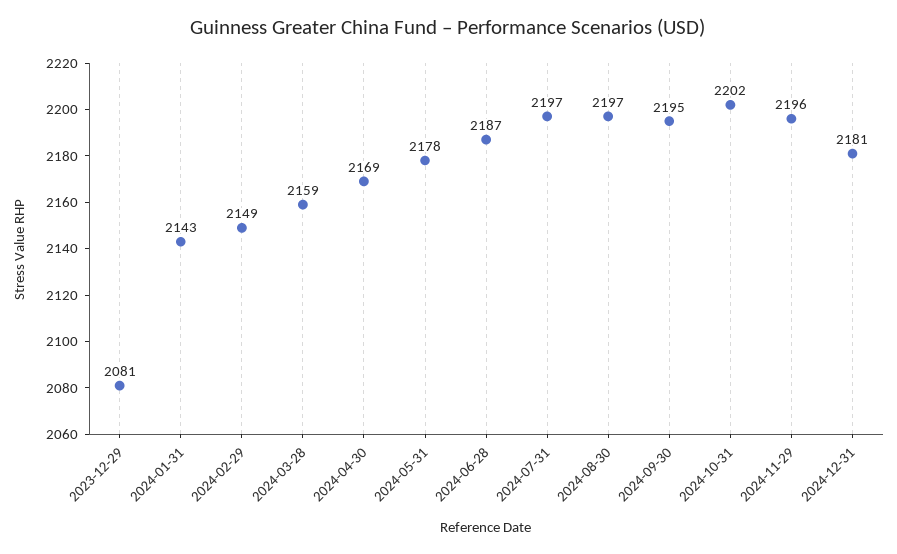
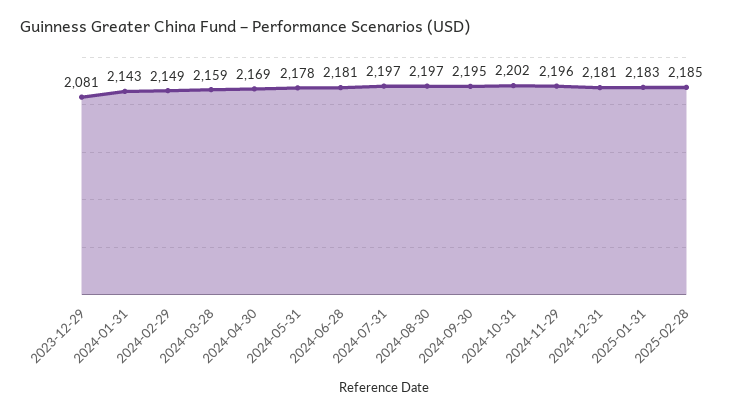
2024-06-28: 2187 -> 2181
2025-01-31: none -> 2183
2025-02-28: none -> 2185

